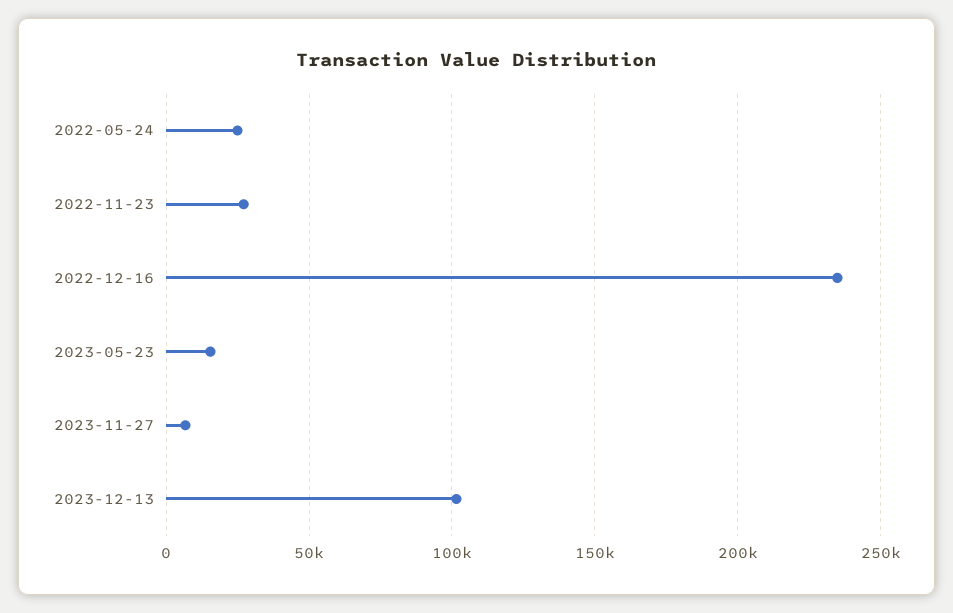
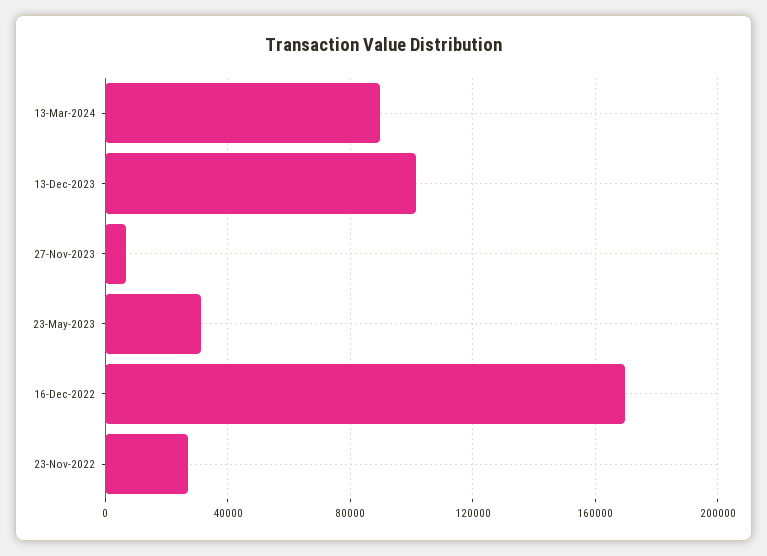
2022-05-24: 25000 -> none
2022-12-16: 235000 -> 170000
2023-05-23: 15000 -> 30000
13-Mar-2024: none -> 90000

